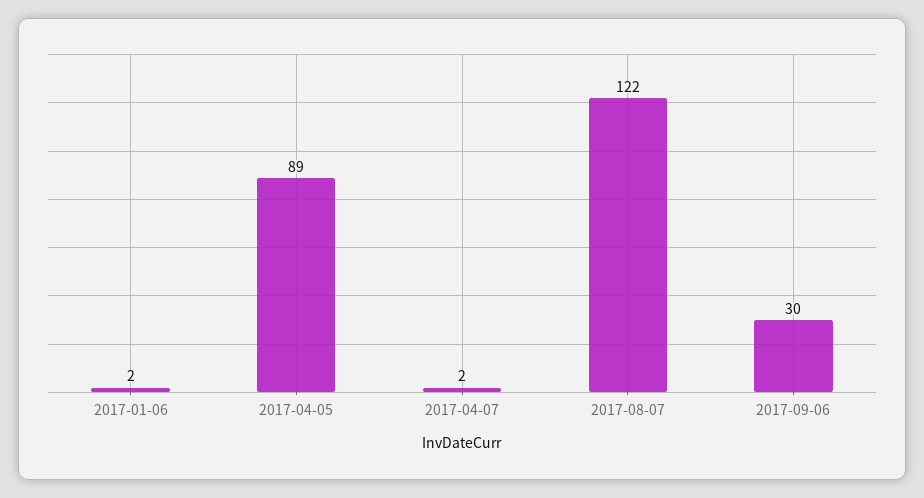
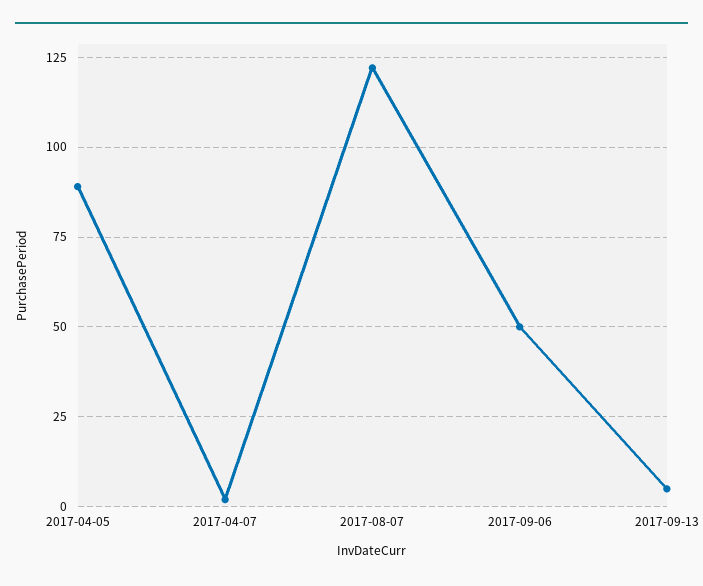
2017-01-06: 2 -> none
2017-09-06: 30 -> 50
2017-09-13: none -> 5

